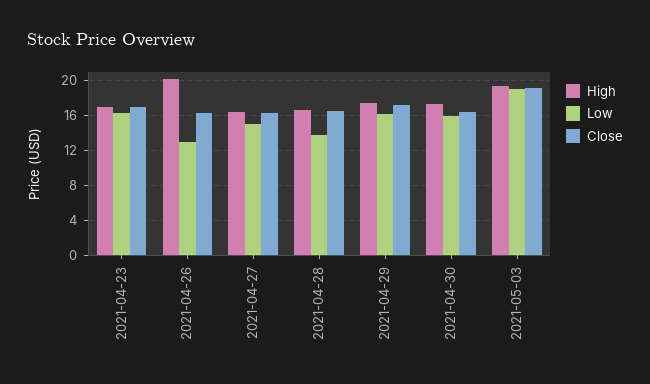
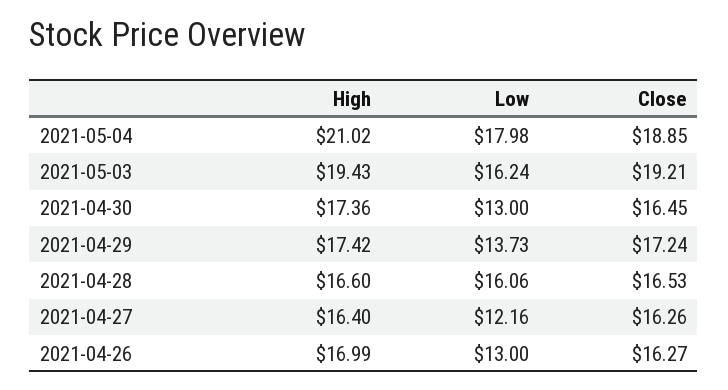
High, 2021-04-23: 17 -> none
Low, 2021-04-23: 16 -> none
Close, 2021-04-23: 17 -> none
High, 2021-04-26: 20 -> 16.99
Low, 2021-04-27: 15 -> 12.16
Low, 2021-04-28: 14 -> 16.06
Low, 2021-04-29: 16 -> 13.73
Low, 2021-04-30: 16 -> 13
Low, 2021-05-03: 19 -> 16.24
High, 2021-05-04: none -> 21.02
Low, 2021-05-04: none -> 17.98
Close, 2021-05-04: none -> 18.85

